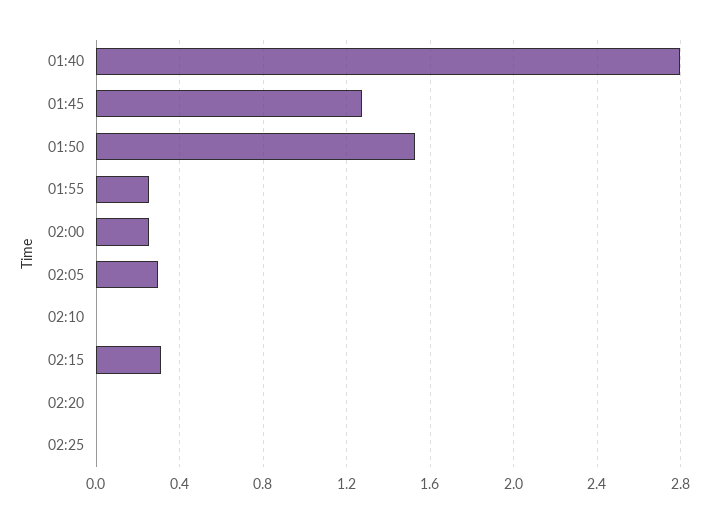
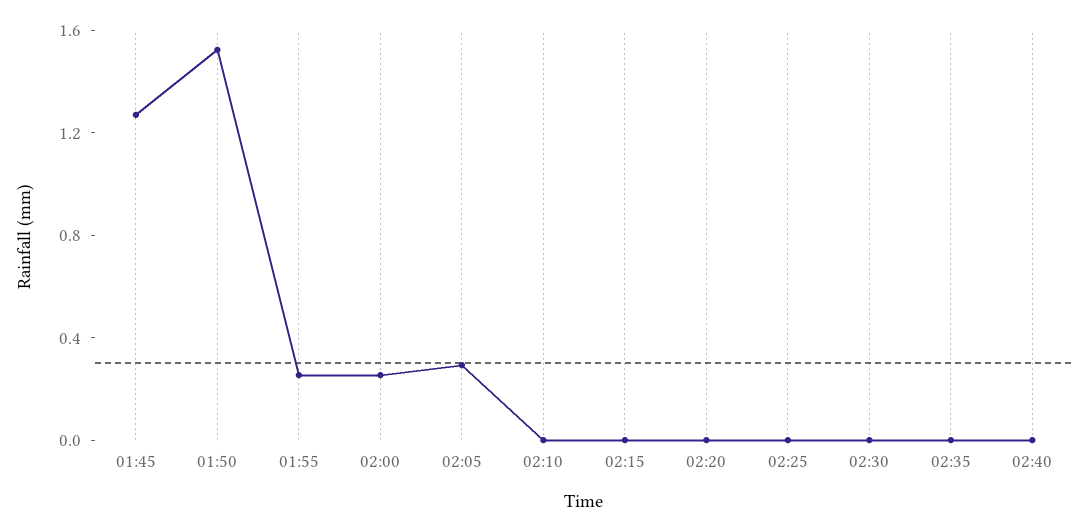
01:40: 2.8 -> none
02:15: 0.3 -> 0
02:30: none -> 0
02:35: none -> 0
02:40: none -> 0

